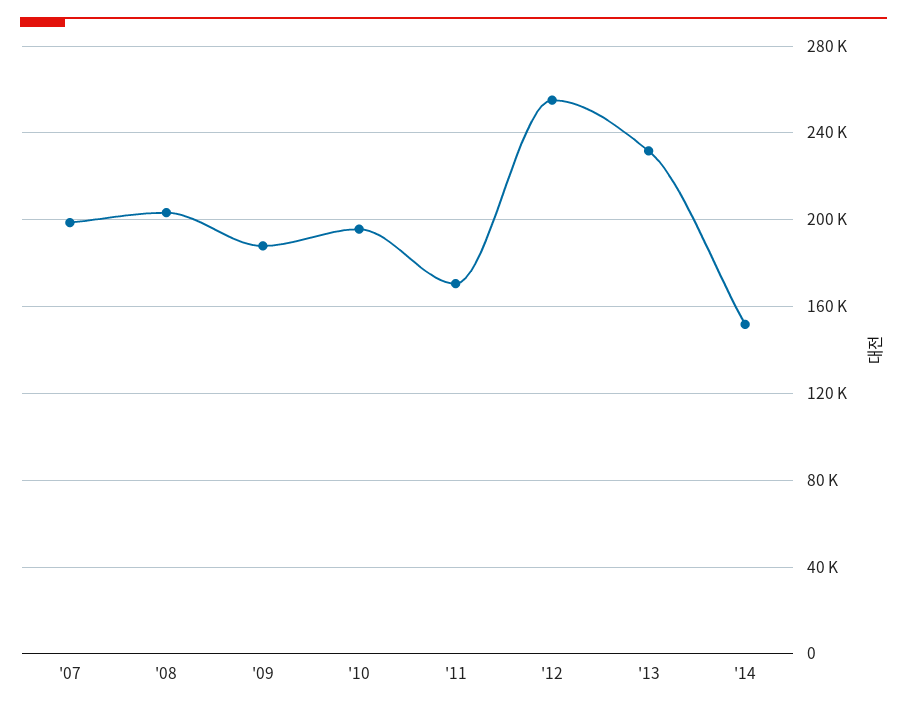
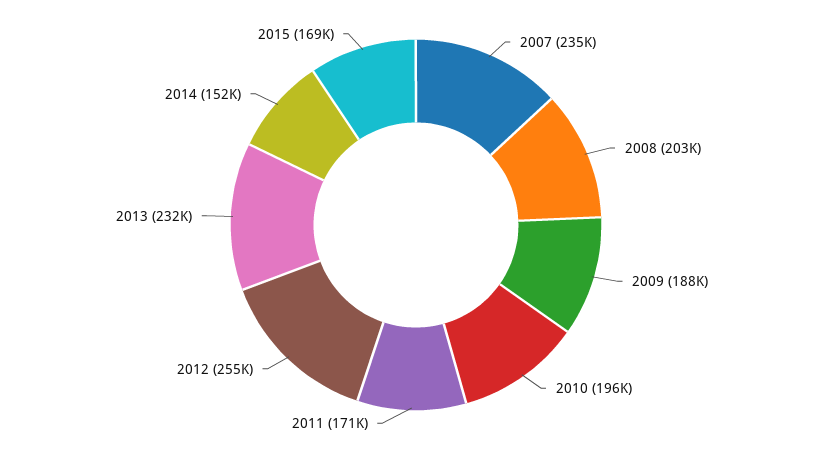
'07: 200000 -> 235000
2015: none -> 169000

